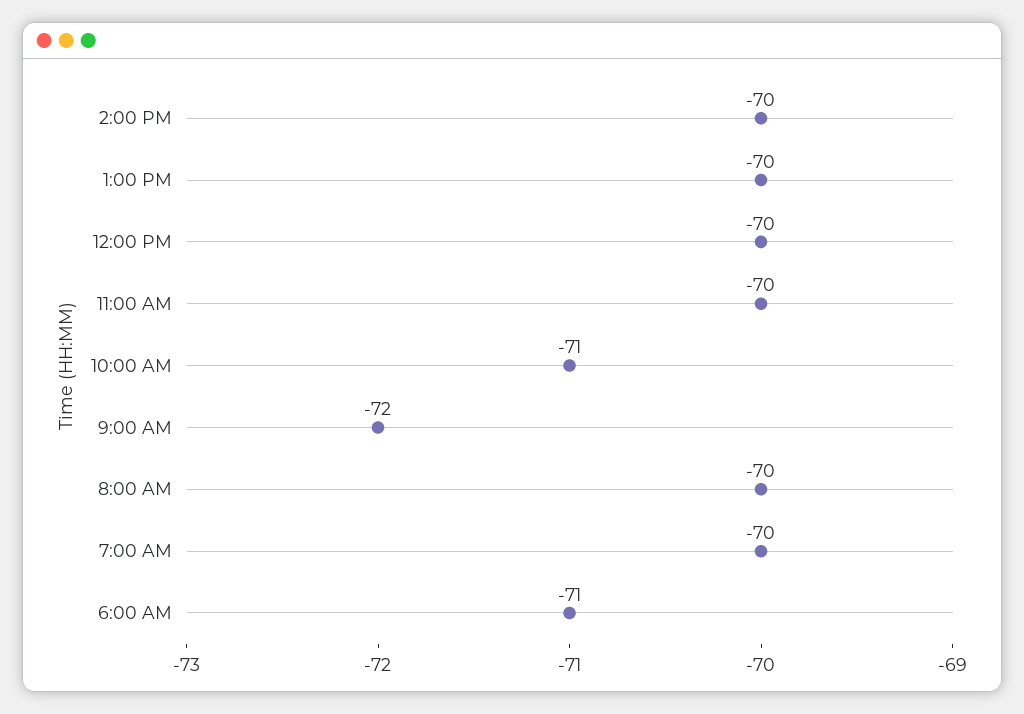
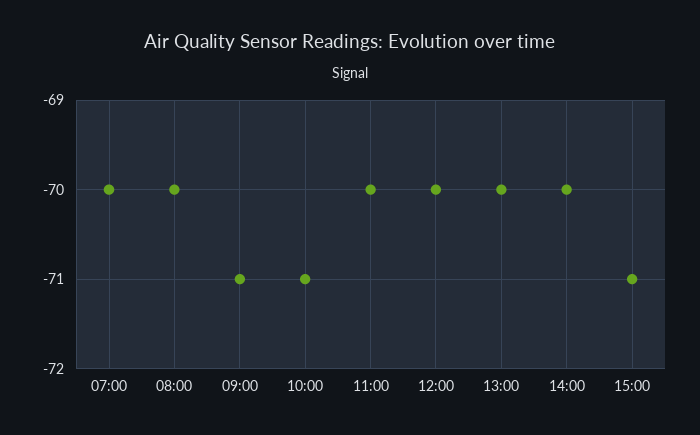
9:00 AM: -72 -> -71
6:00 AM: -71 -> none
15:00: none -> -71

